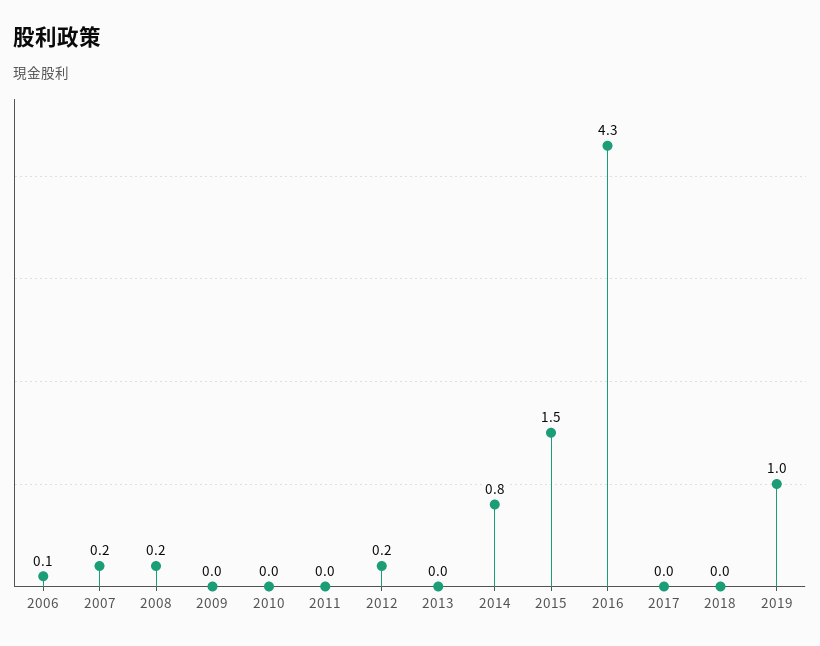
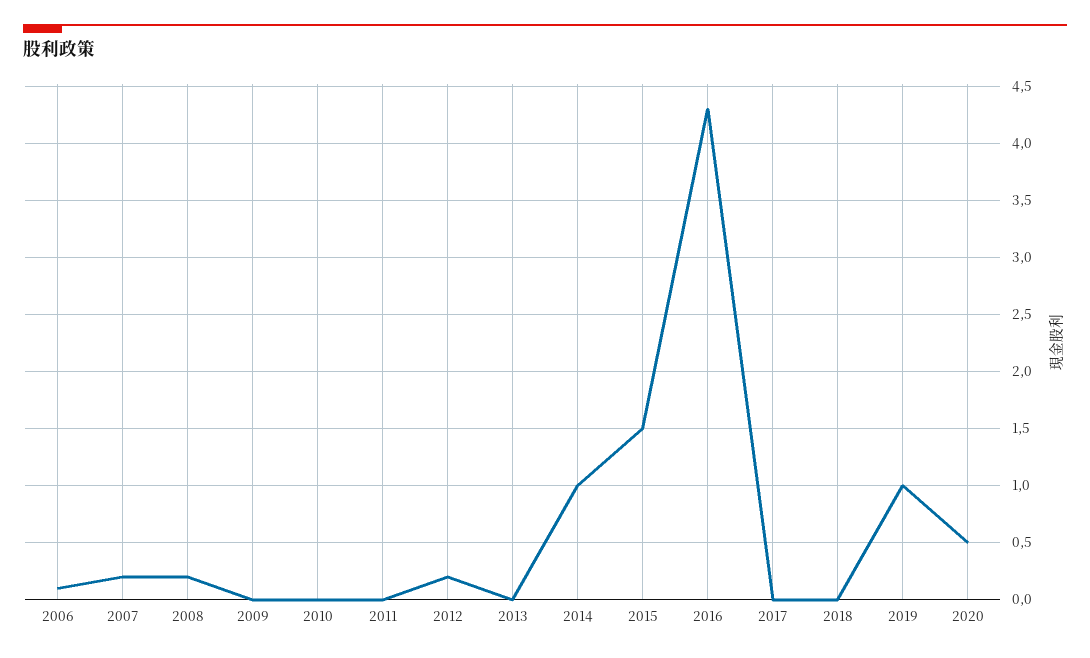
2014: 0.8 -> 1
2020: none -> 0.5

